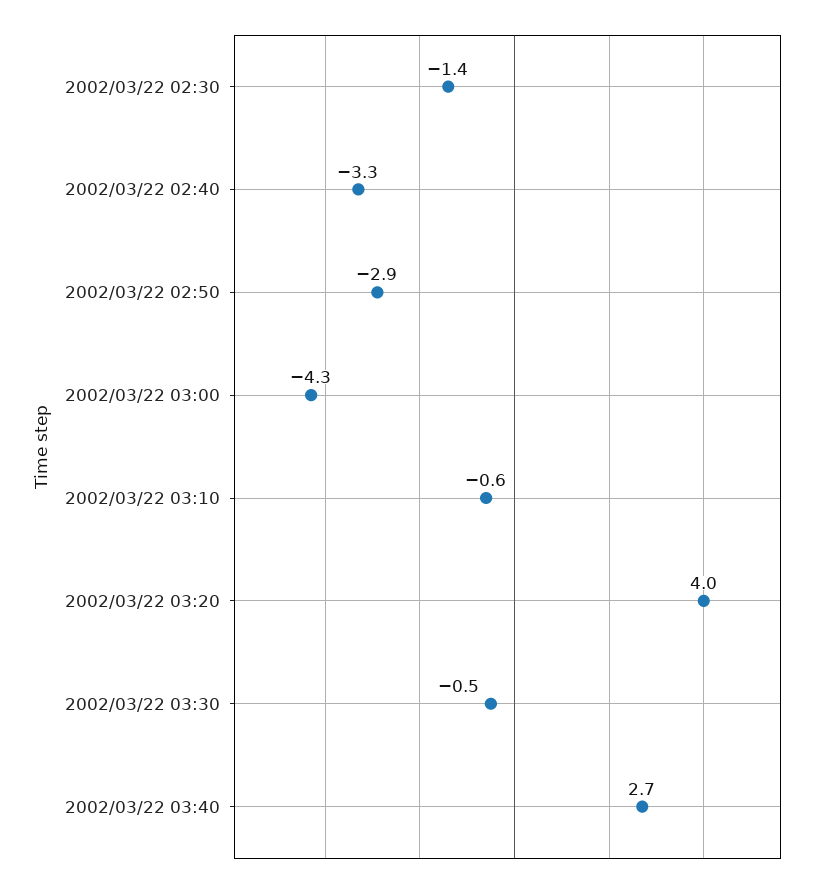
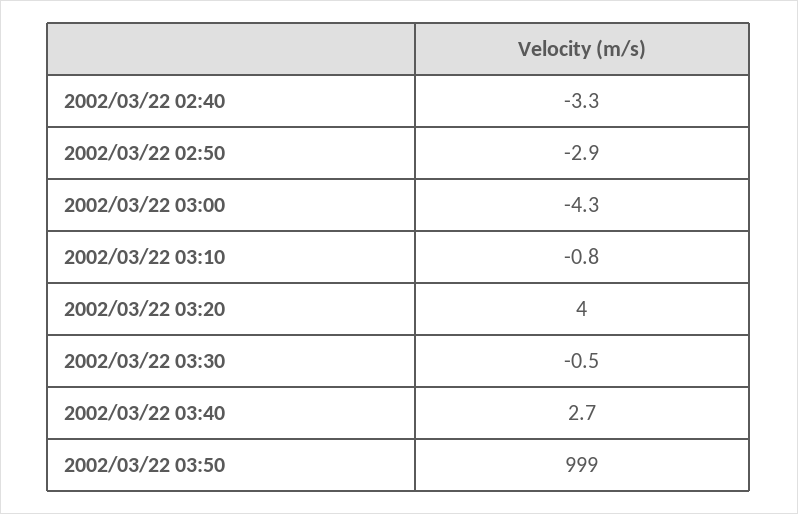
2002/03/22 02:30: -1.4 -> none
2002/03/22 03:10: -0.6 -> -0.8
2002/03/22 03:50: none -> 999

